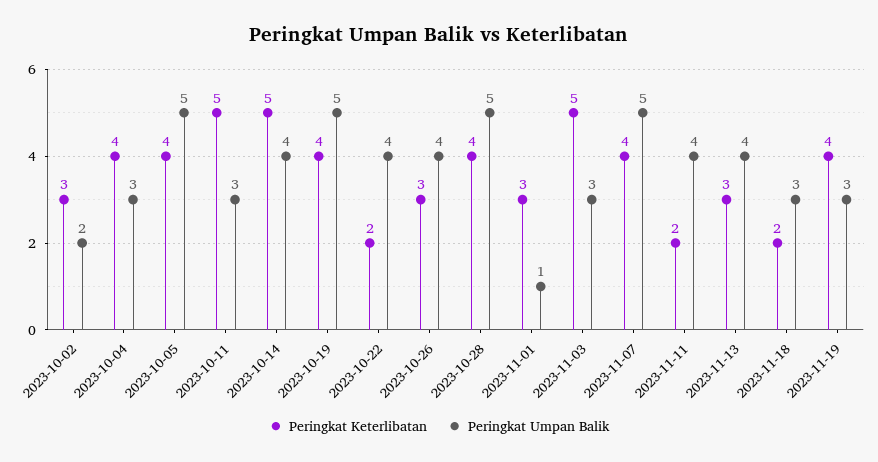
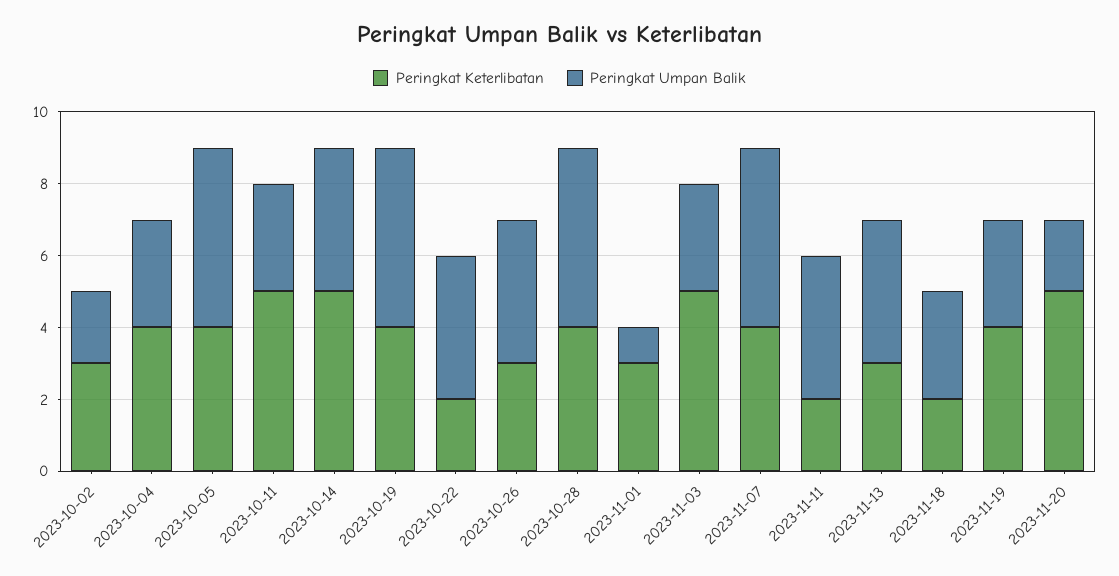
Peringkat Keterlibatan, 2023-11-20: none -> 5
Peringkat Umpan Balik, 2023-11-20: none -> 2

